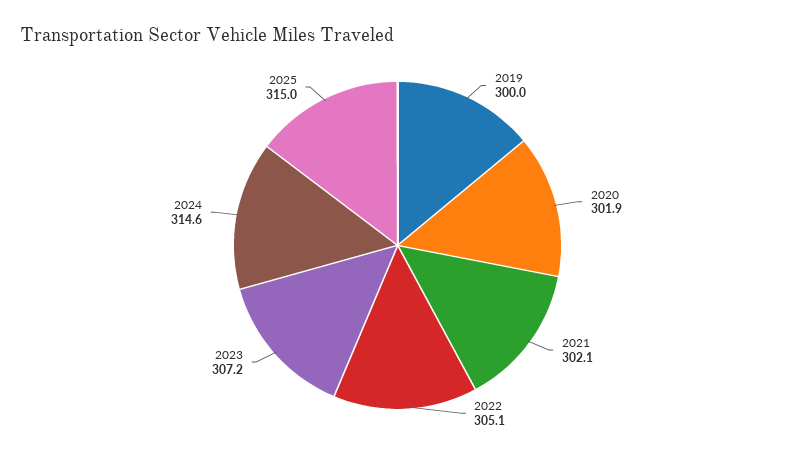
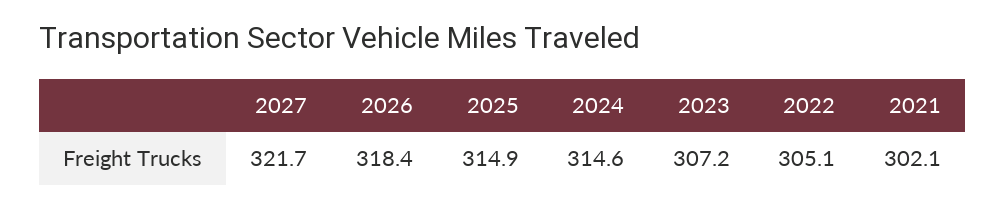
2019: 300 -> none
2020: 301.9 -> none
2025: 315 -> 314.9
2027: none -> 321.7
2026: none -> 318.4

